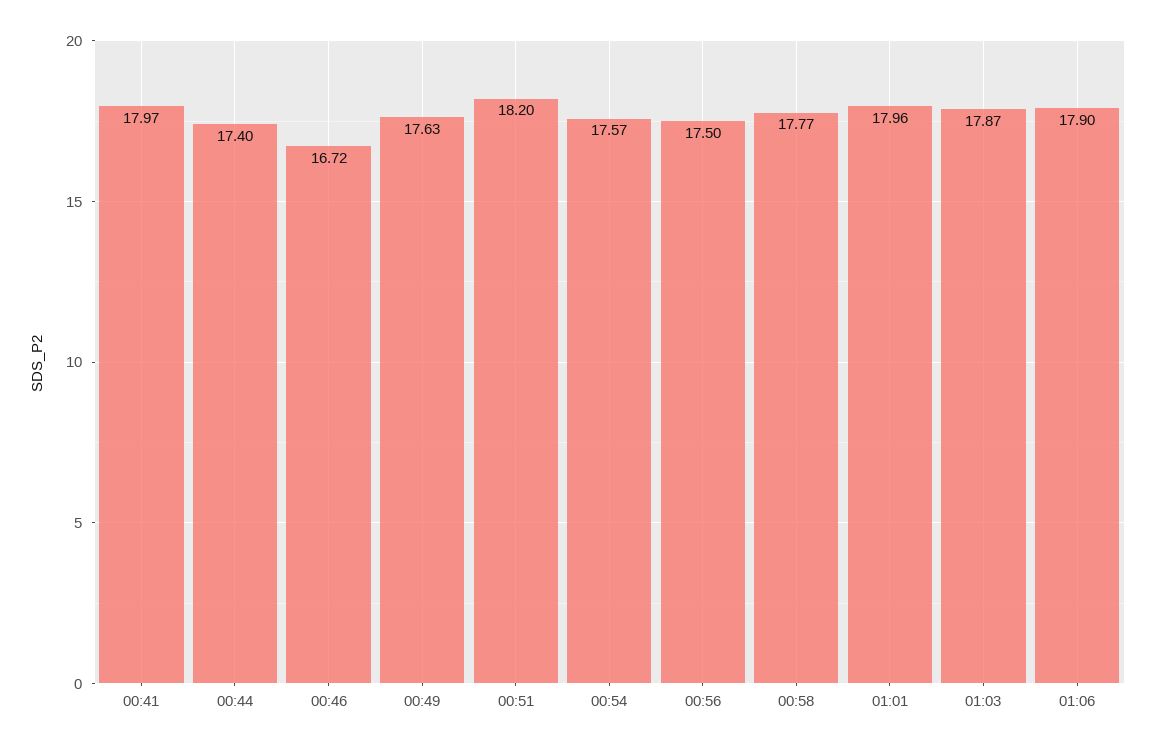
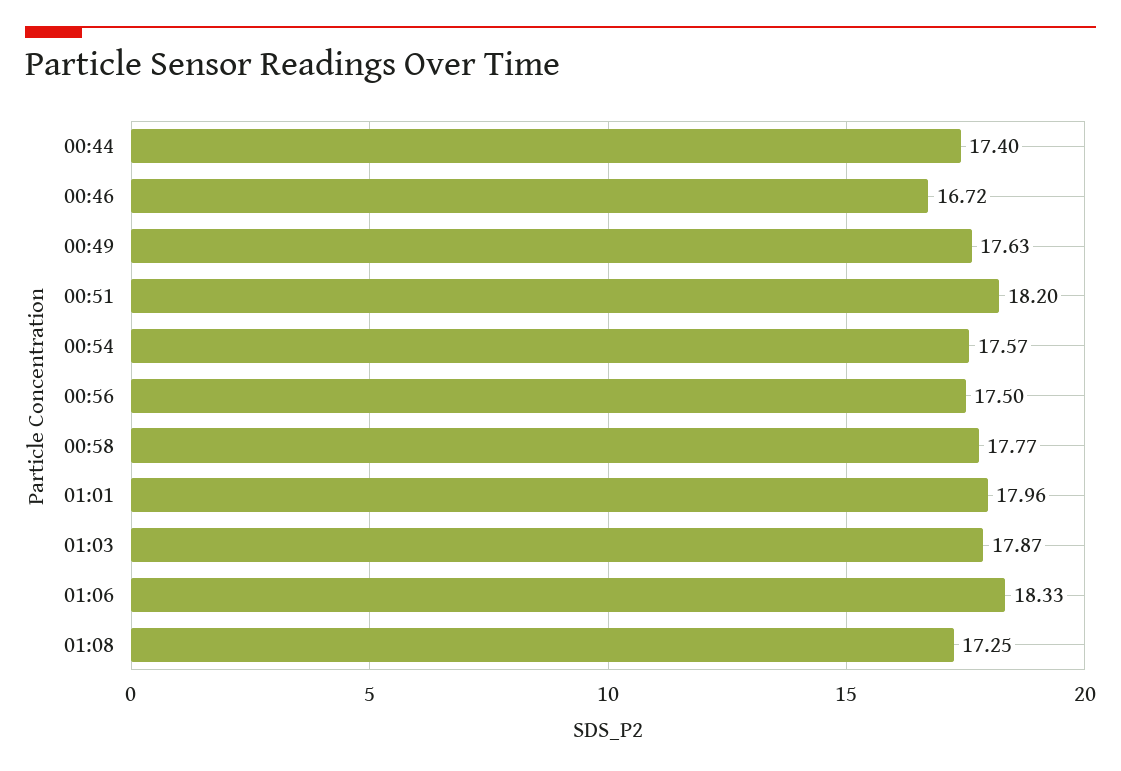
00:41: 17.97 -> none
01:06: 17.9 -> 18.33
01:08: none -> 17.25

